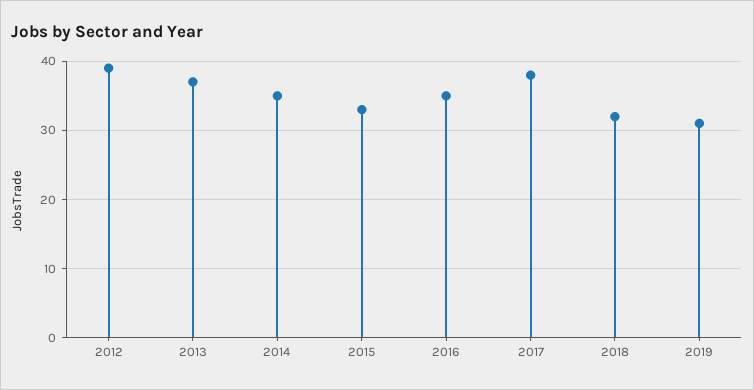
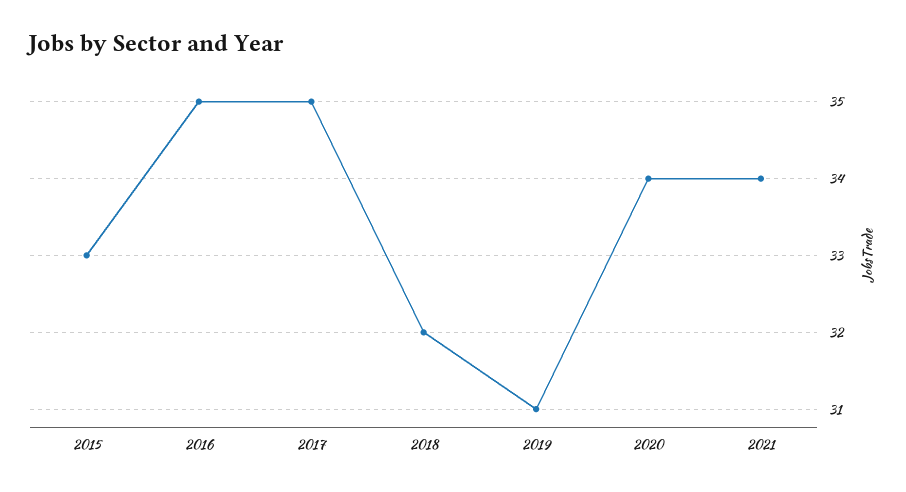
2012: 39 -> none
2013: 37 -> none
2014: 35 -> none
2017: 38 -> 35
2020: none -> 34
2021: none -> 34

